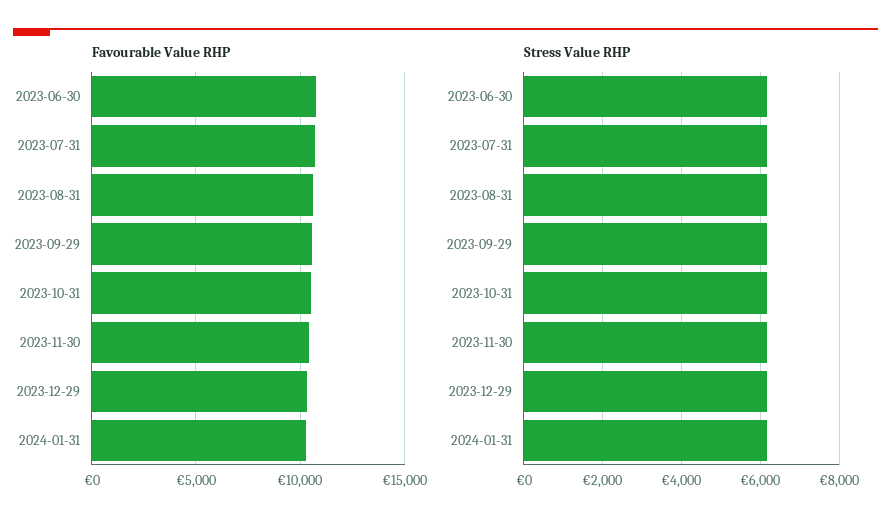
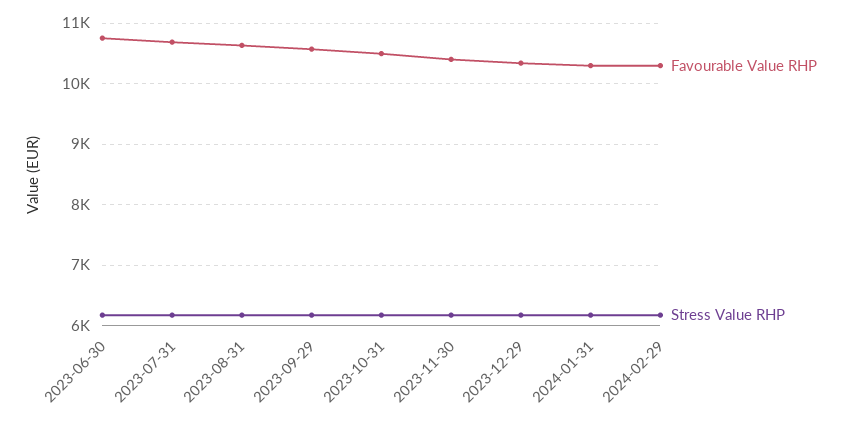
Favourable Value RHP, 2024-02-29: none -> 10300
Stress Value RHP, 2024-02-29: none -> 6200

